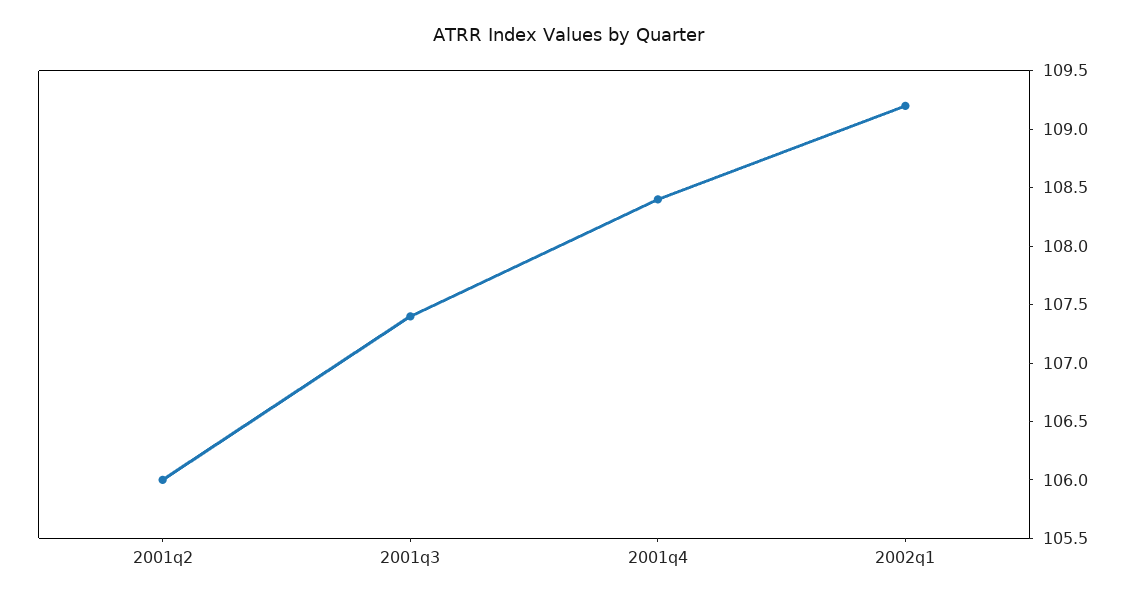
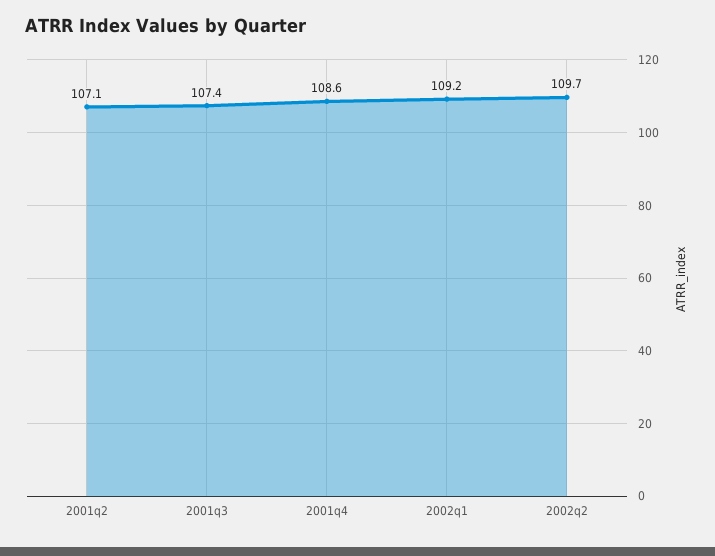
2001q2: 106 -> 107.1
2001q4: 108.4 -> 108.6
2002q2: none -> 109.7

